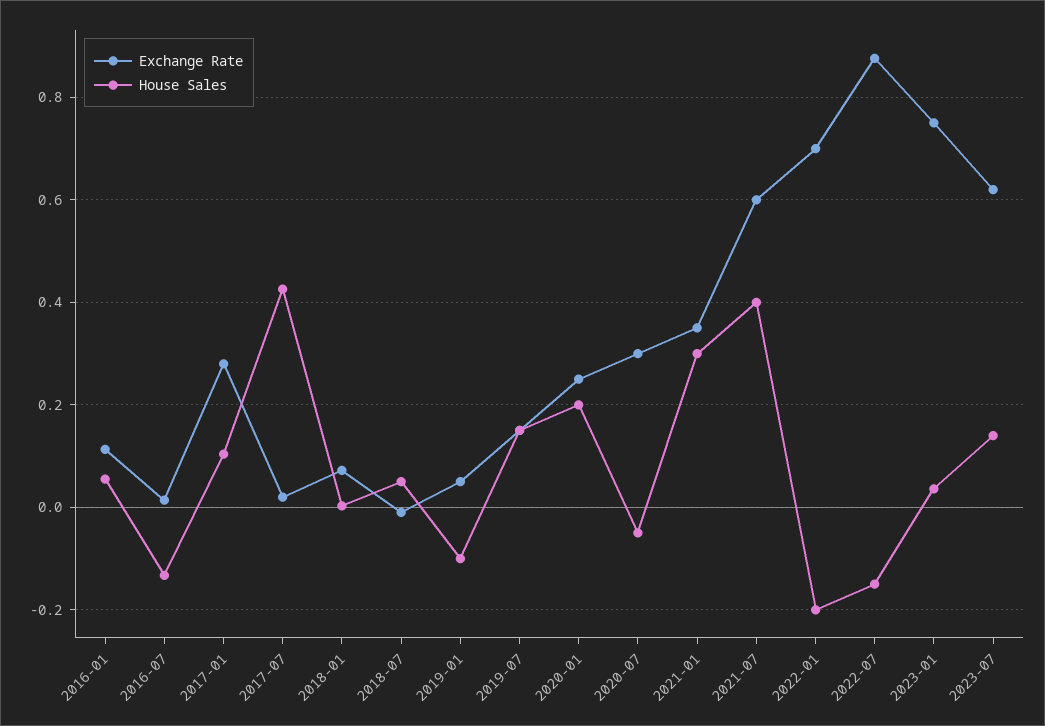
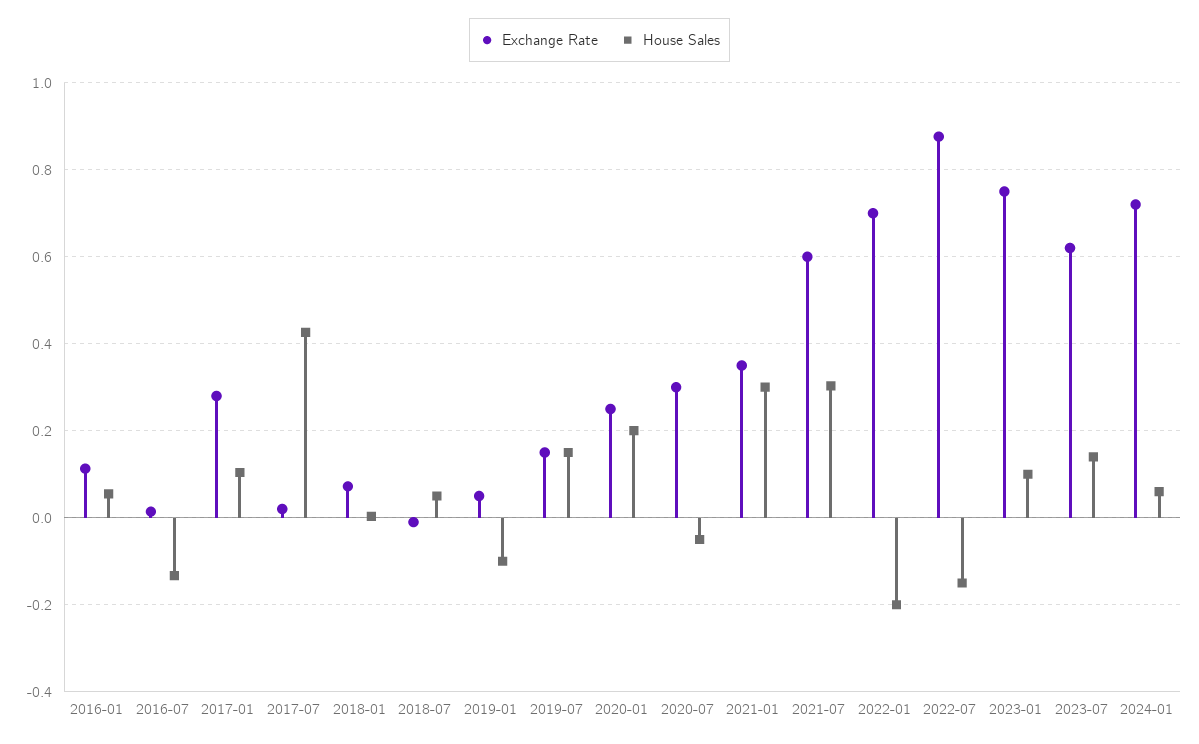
House Sales, 2021-07: 0.4 -> 0.3
House Sales, 2023-01: 0.04 -> 0.1
Exchange Rate, 2024-01: none -> 0.72
House Sales, 2024-01: none -> 0.06

